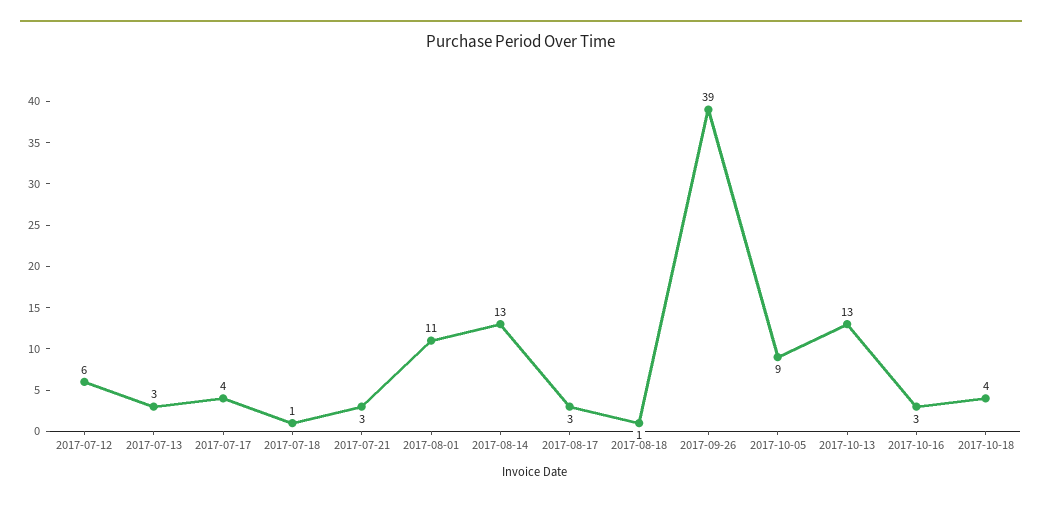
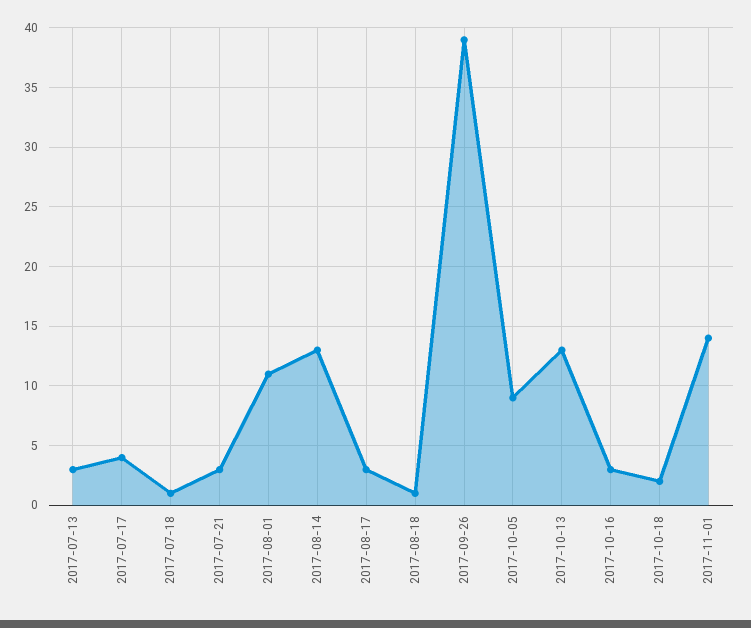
2017-07-12: 6 -> none
2017-10-18: 4 -> 2
2017-11-01: none -> 14

